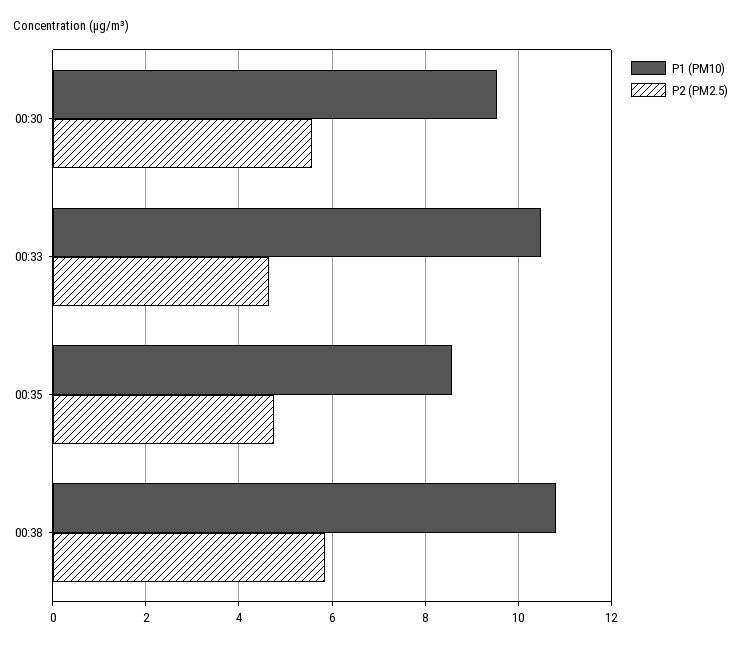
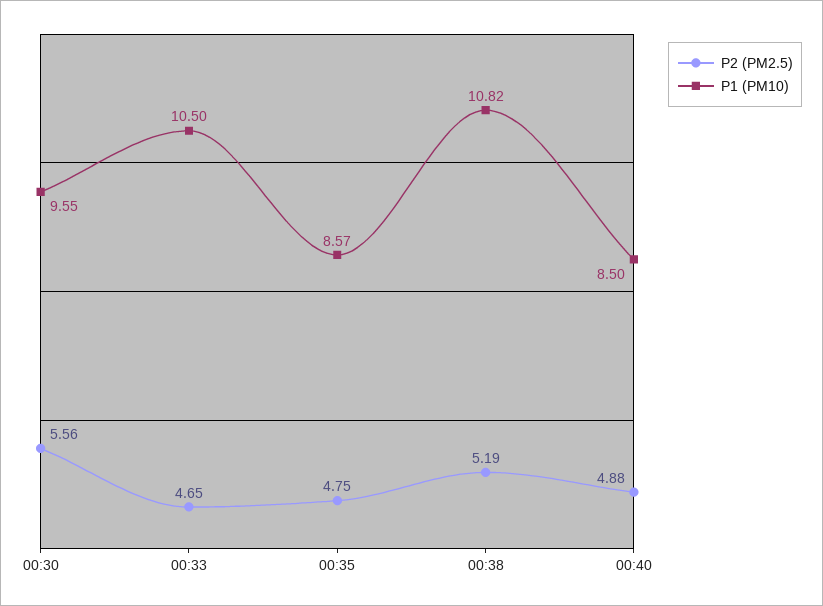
P2 (PM2.5), 00:38: 5.8 -> 5.19
P2 (PM2.5), 00:40: none -> 4.88
P1 (PM10), 00:40: none -> 8.5

